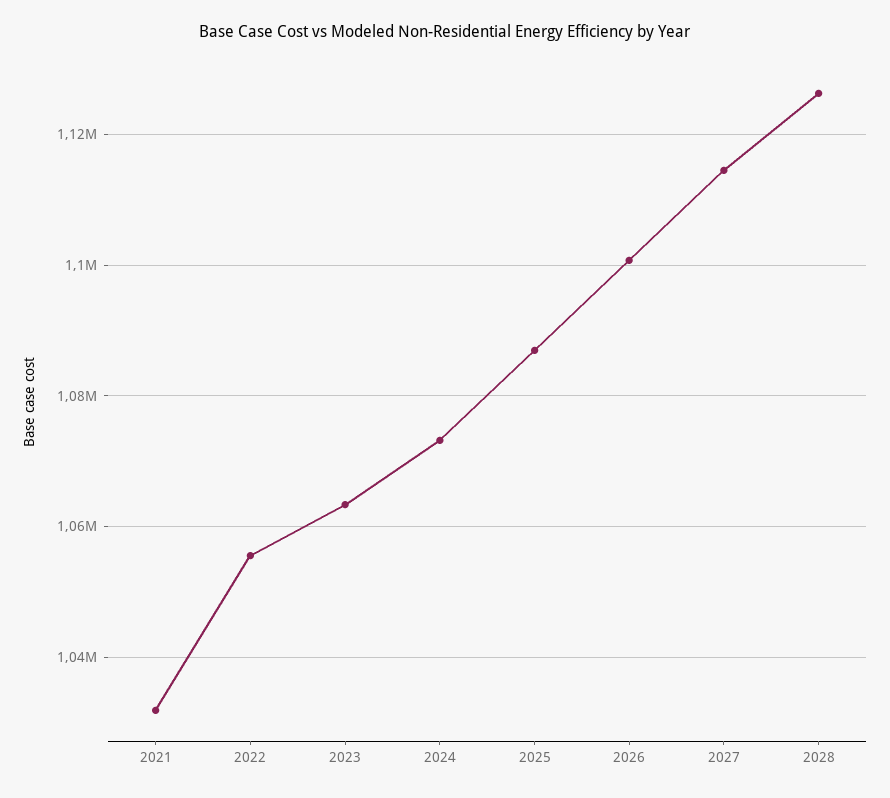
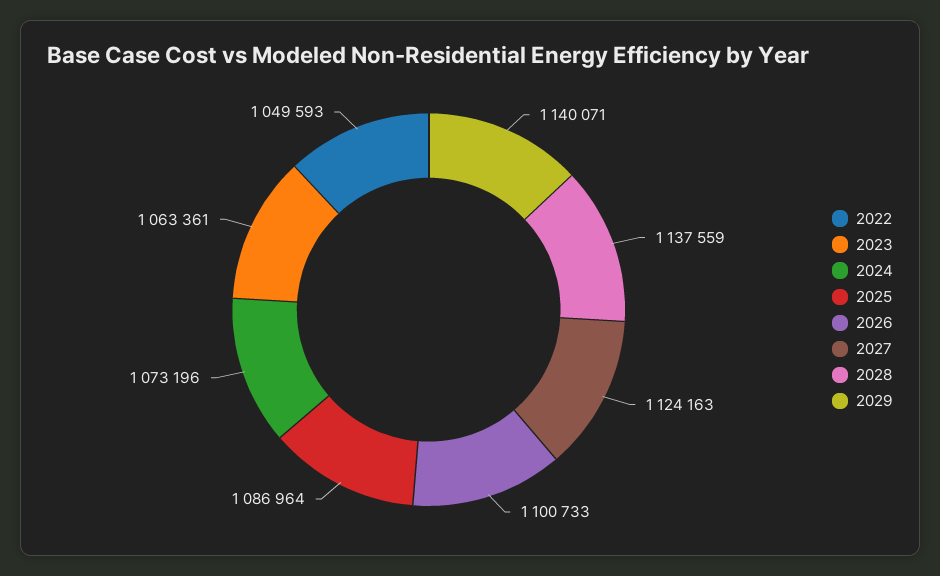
2021: 1032000 -> none
2022: 1056000 -> 1049593
2027: 1114000 -> 1124163
2028: 1126000 -> 1137559
2029: none -> 1140071

